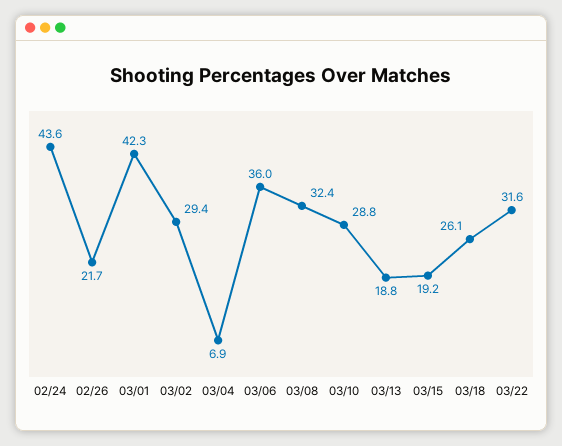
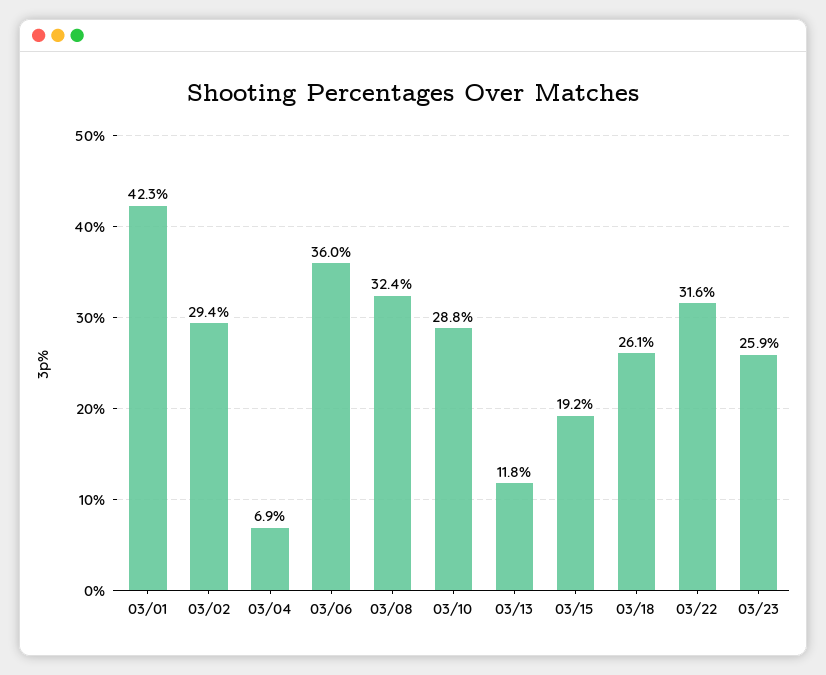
02/24: 43.6 -> none
02/26: 21.7 -> none
03/13: 18.8 -> 11.8
03/23: none -> 25.9

